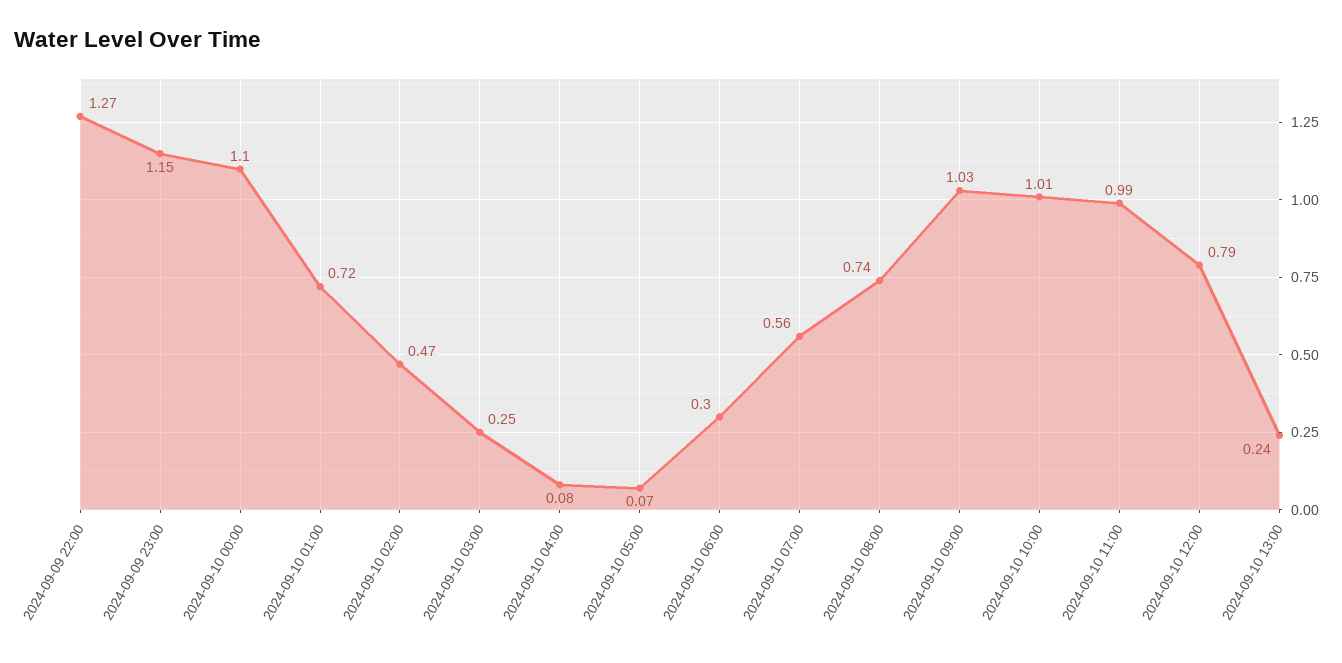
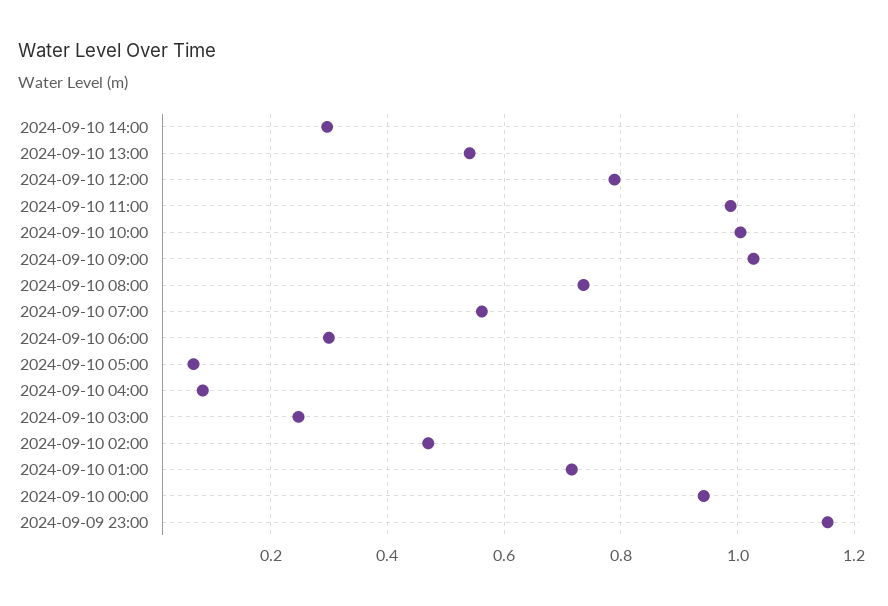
2024-09-09 22:00: 1.27 -> none
2024-09-10 00:00: 1.1 -> 0.94
2024-09-10 13:00: 0.24 -> 0.54
2024-09-10 14:00: none -> 0.3

